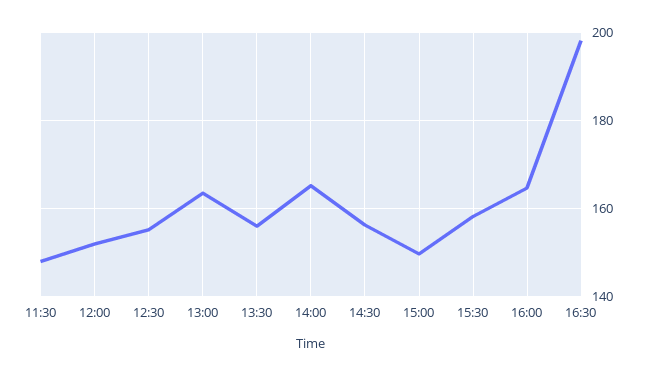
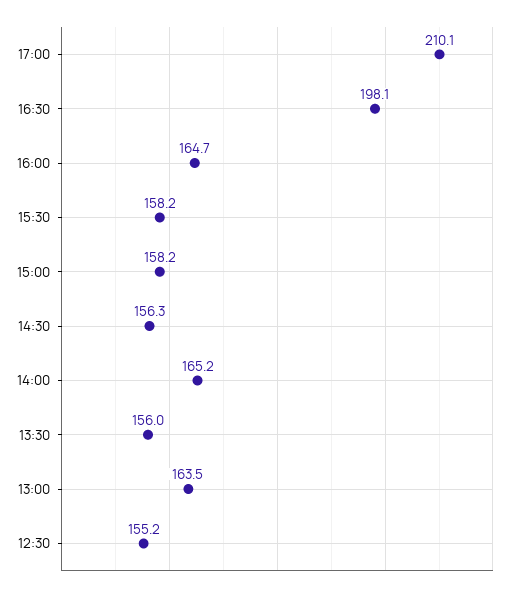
11:30: 148 -> none
12:00: 152 -> none
15:00: 150 -> 158.2
17:00: none -> 210.1

